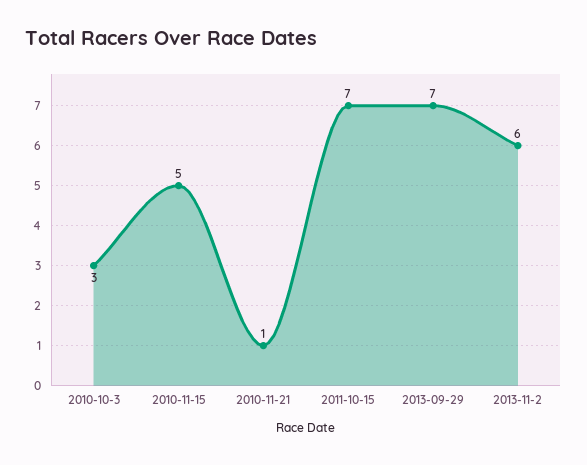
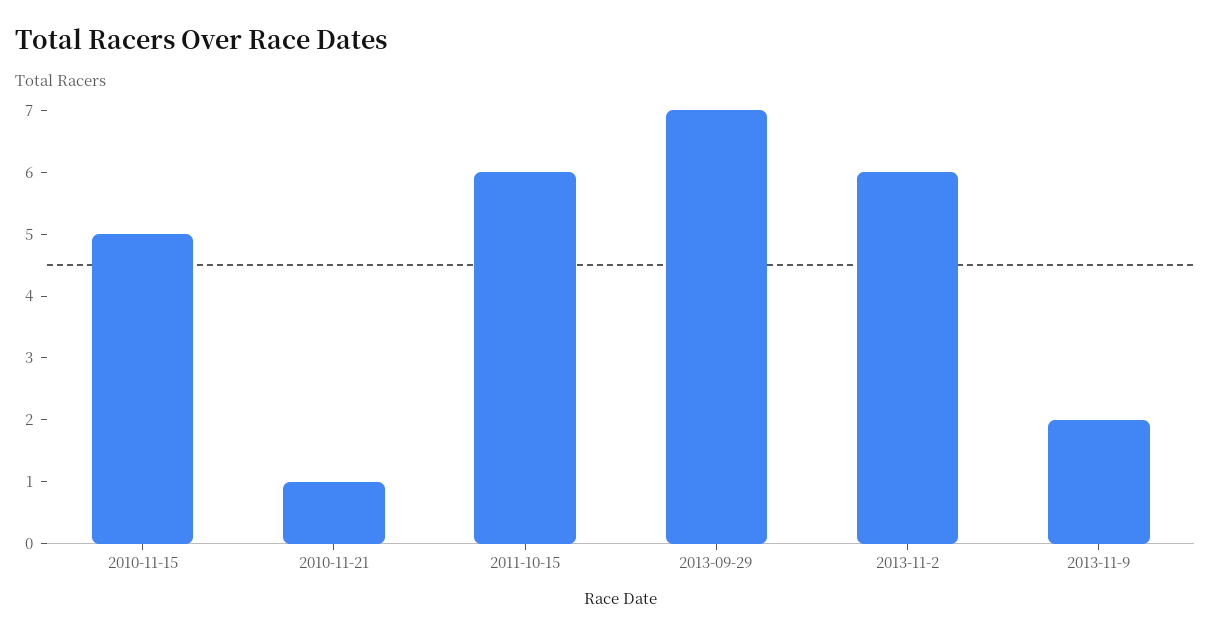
2010-10-3: 3 -> none
2011-10-15: 7 -> 6
2013-11-9: none -> 2

